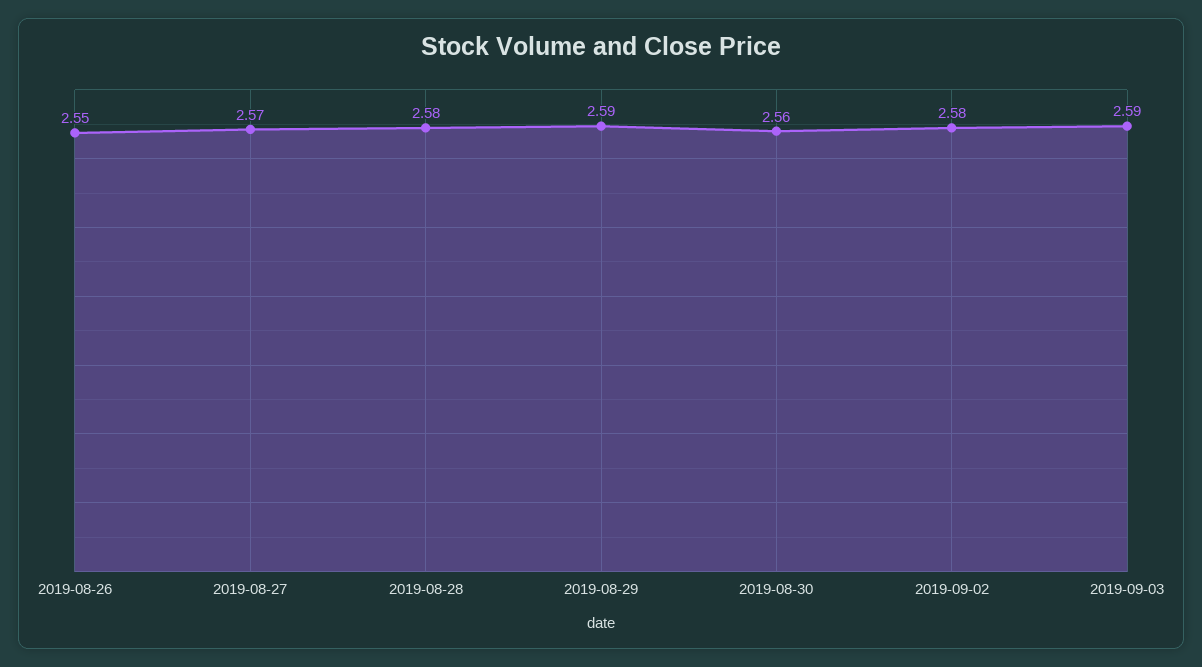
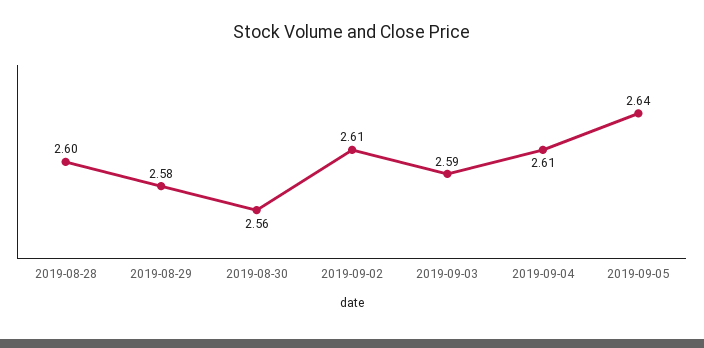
2019-08-26: 2.55 -> none
2019-08-27: 2.57 -> none
2019-08-28: 2.58 -> 2.6
2019-08-29: 2.59 -> 2.58
2019-09-02: 2.58 -> 2.61
2019-09-04: none -> 2.61
2019-09-05: none -> 2.64

